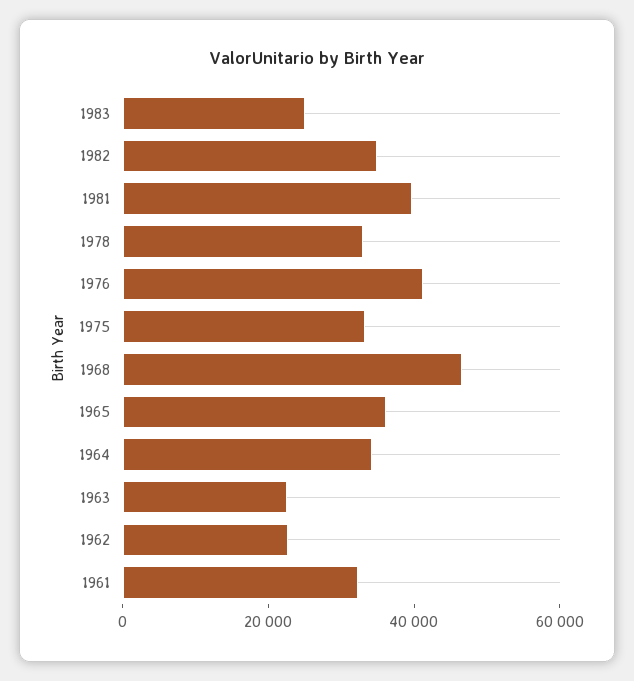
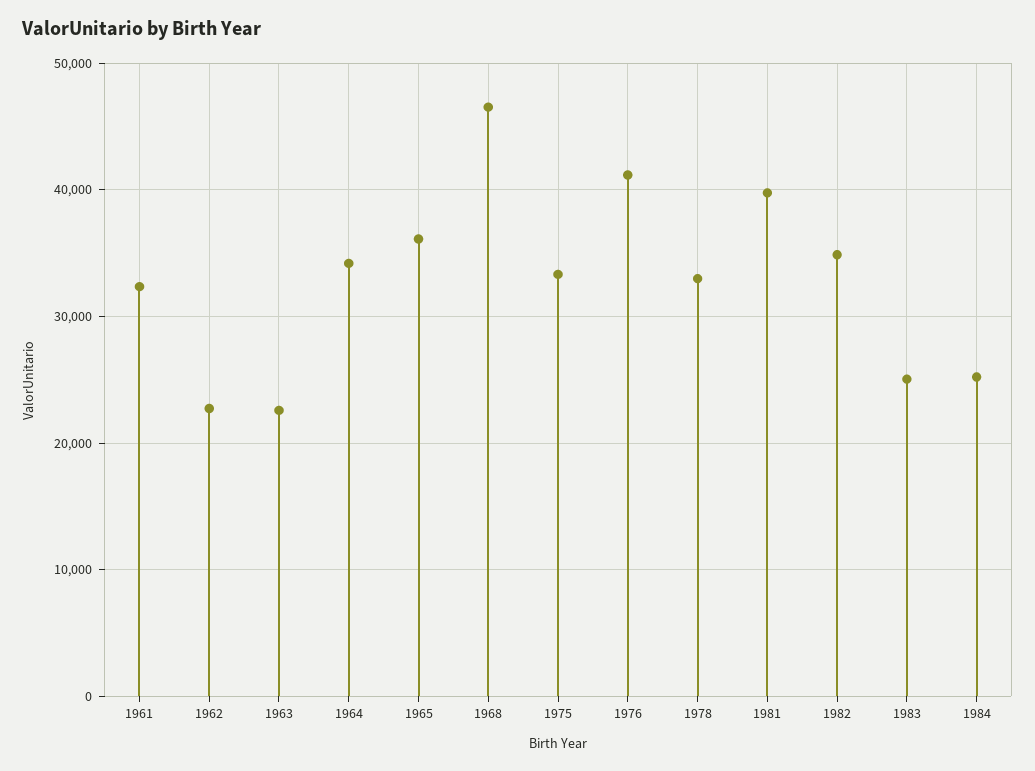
1984: none -> 25000

